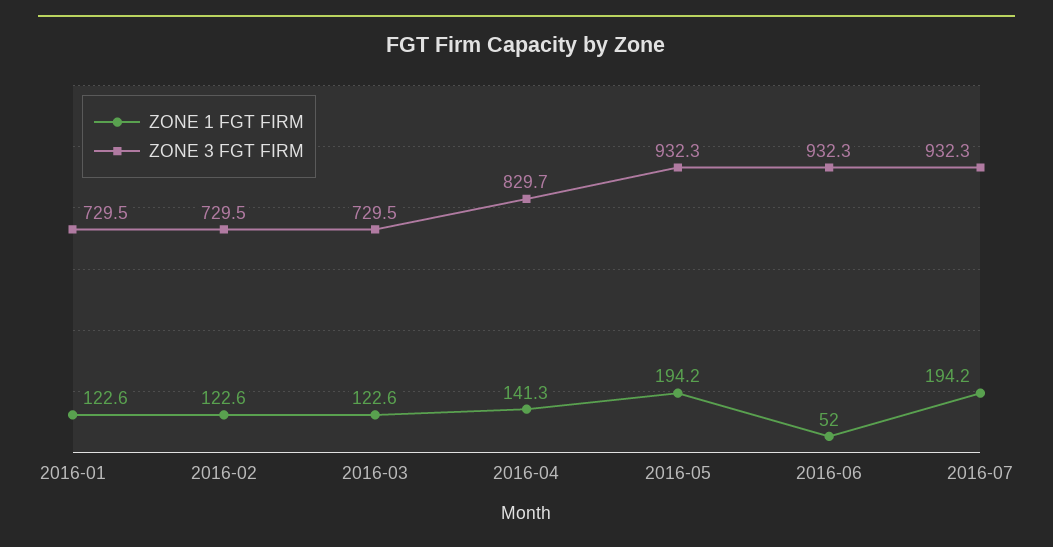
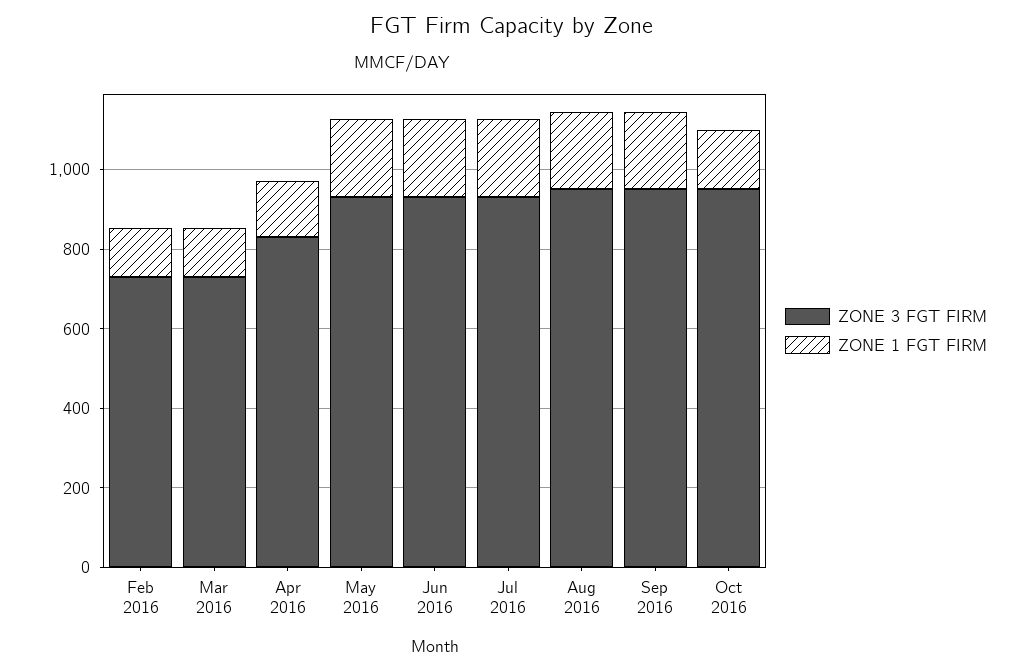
ZONE 1 FGT FIRM, 2016-01: 122.6 -> none
ZONE 3 FGT FIRM, 2016-01: 729.5 -> none
ZONE 1 FGT FIRM, 2016-06: 52 -> 200
ZONE 3 FGT FIRM, Aug 2016: none -> 950
ZONE 1 FGT FIRM, Aug 2016: none -> 200
ZONE 3 FGT FIRM, Sep 2016: none -> 950
ZONE 1 FGT FIRM, Sep 2016: none -> 200
ZONE 3 FGT FIRM, Oct 2016: none -> 950
ZONE 1 FGT FIRM, Oct 2016: none -> 150

